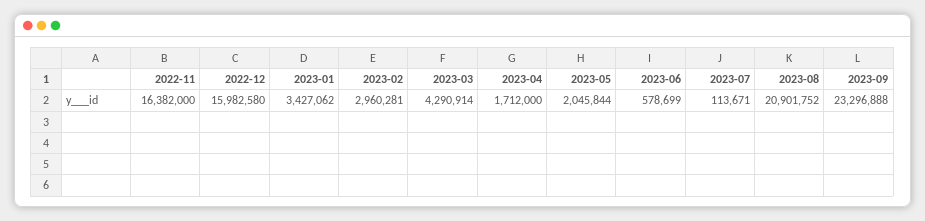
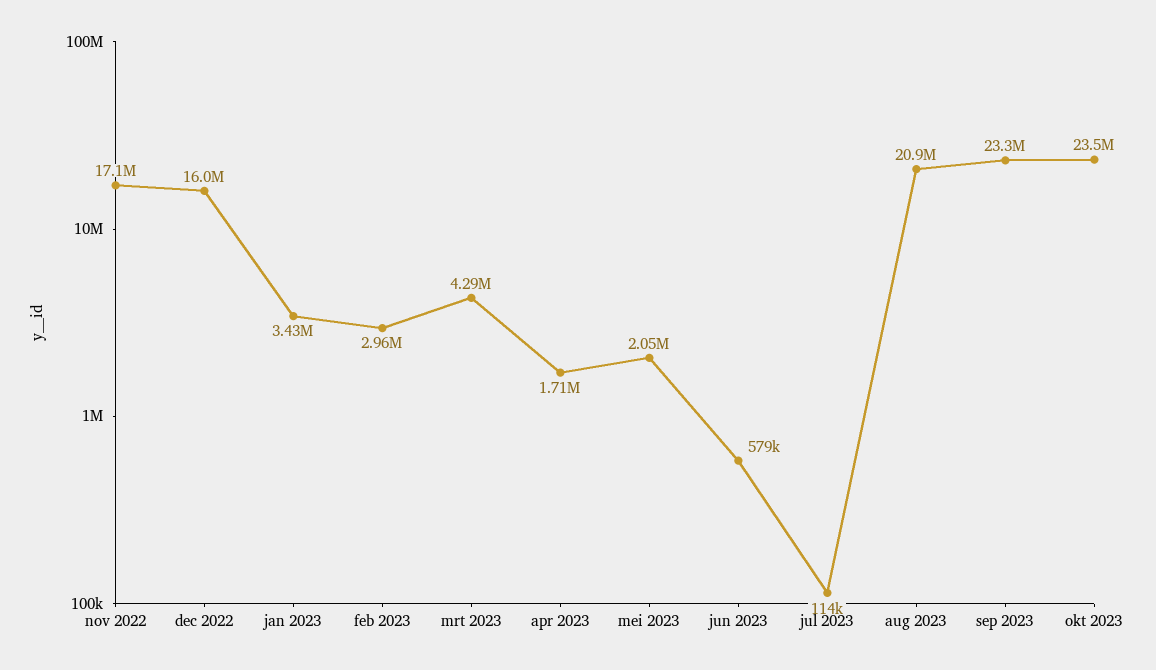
2022-11: 16382000 -> 17100000
okt 2023: none -> 23500000

